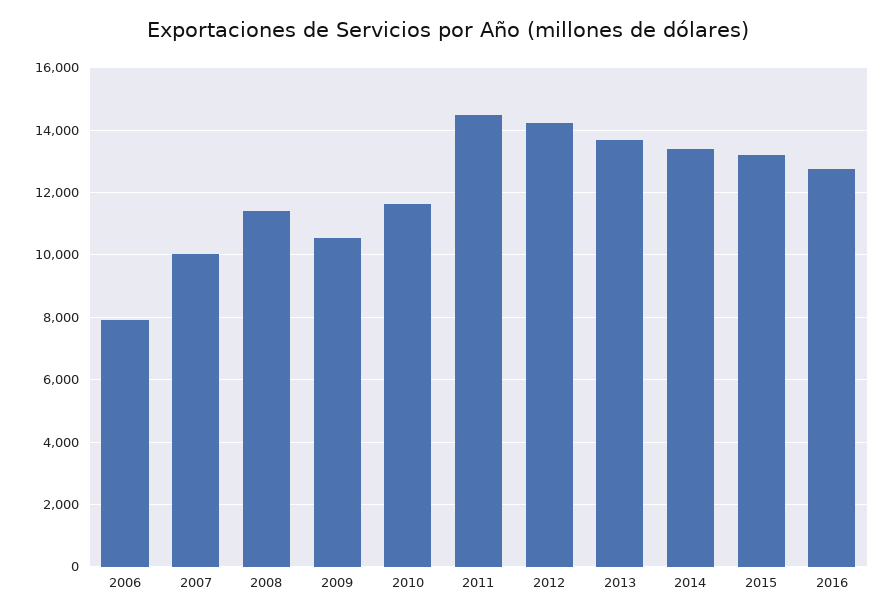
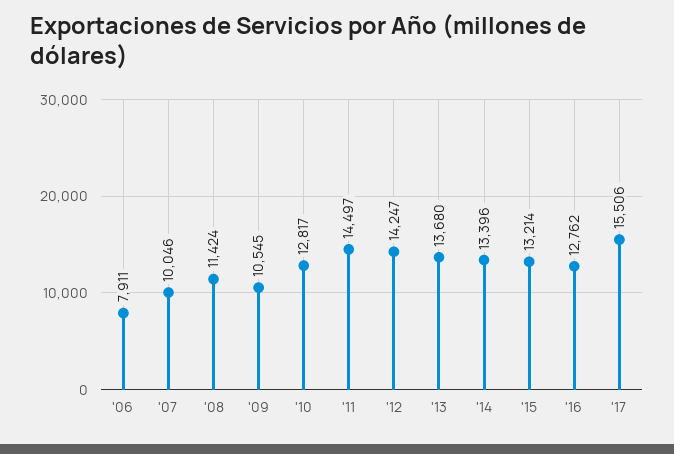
2010: 11600 -> 12817
'17: none -> 15506

